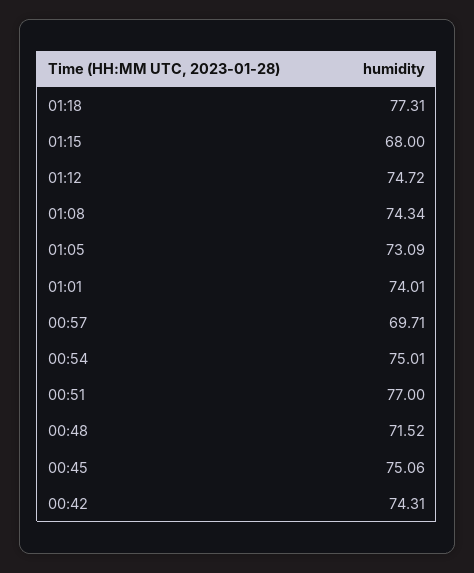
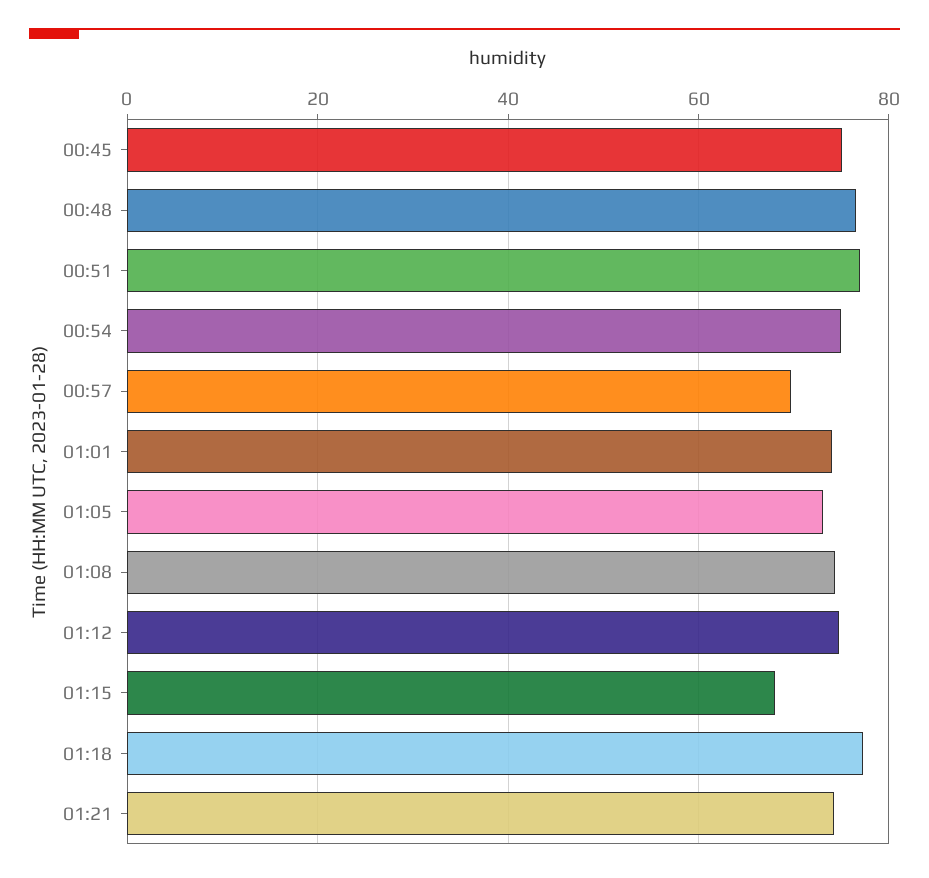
00:48: 71.52 -> 76
00:42: 74.31 -> none
01:21: none -> 74

